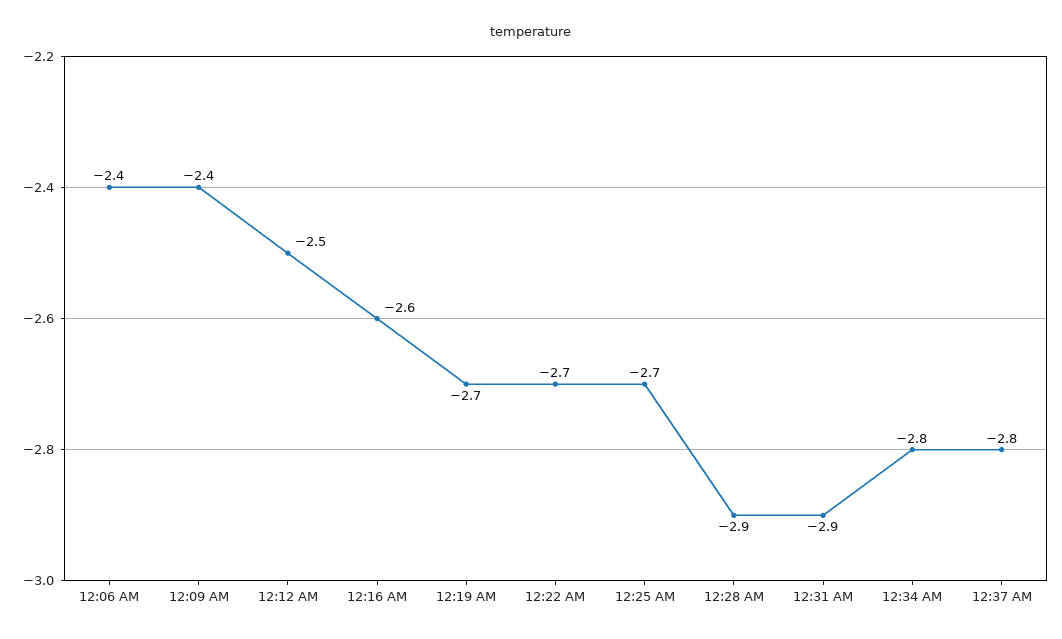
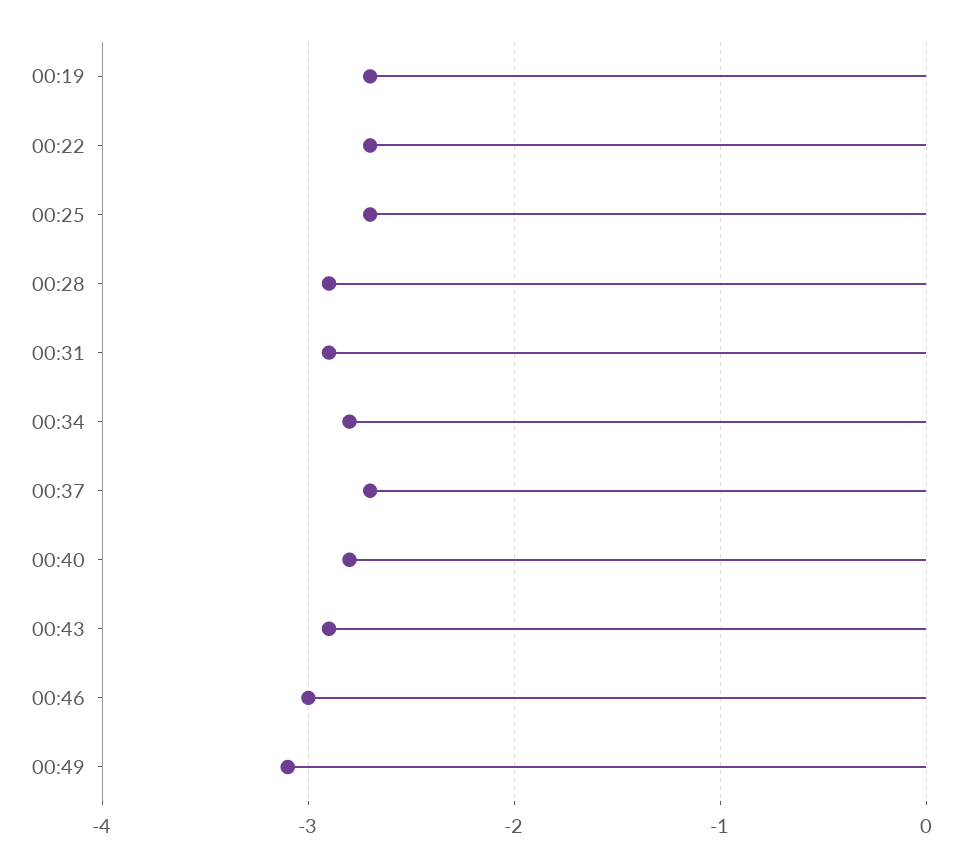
12:06 AM: -2.4 -> none
12:09 AM: -2.4 -> none
12:12 AM: -2.5 -> none
12:16 AM: -2.6 -> none
12:37 AM: -2.8 -> -2.7
00:40: none -> -2.8
00:43: none -> -2.9
00:46: none -> -3
00:49: none -> -3.1

